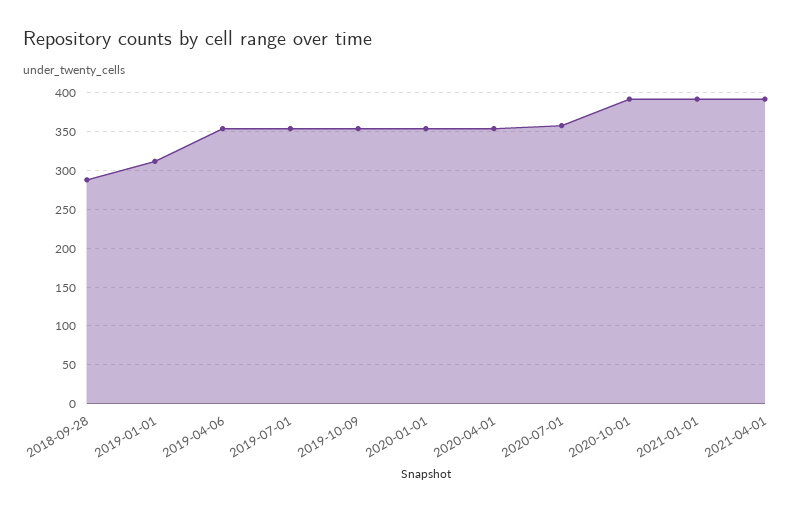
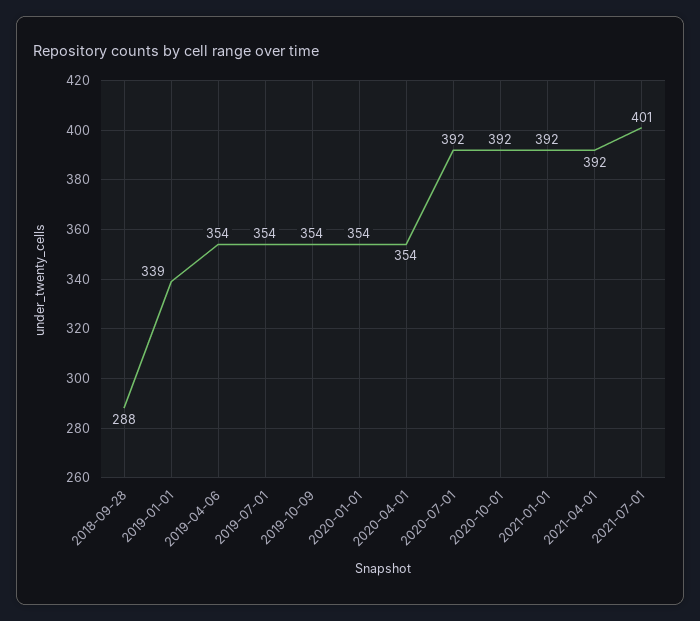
2019-01-01: 310 -> 339
2020-07-01: 360 -> 392
2021-07-01: none -> 401

